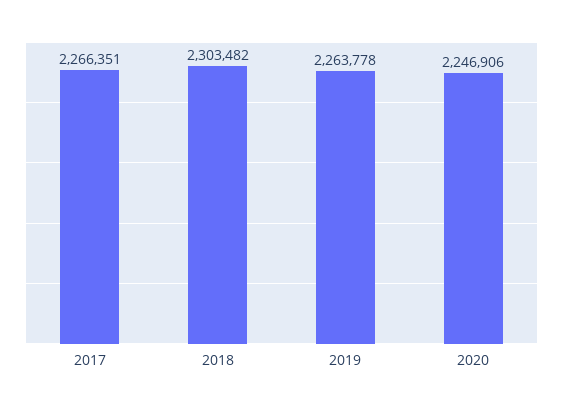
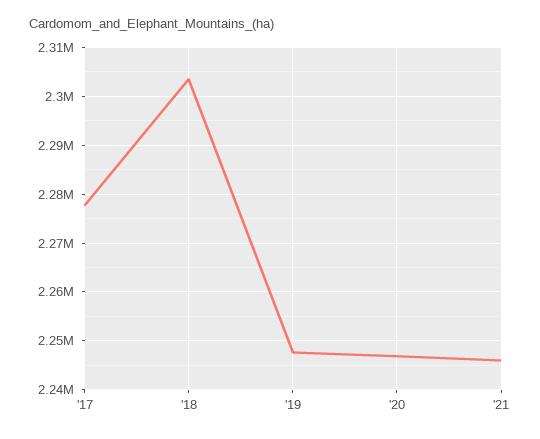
2017: 2266351 -> 2278000
2019: 2263778 -> 2248000
'21: none -> 2246000

